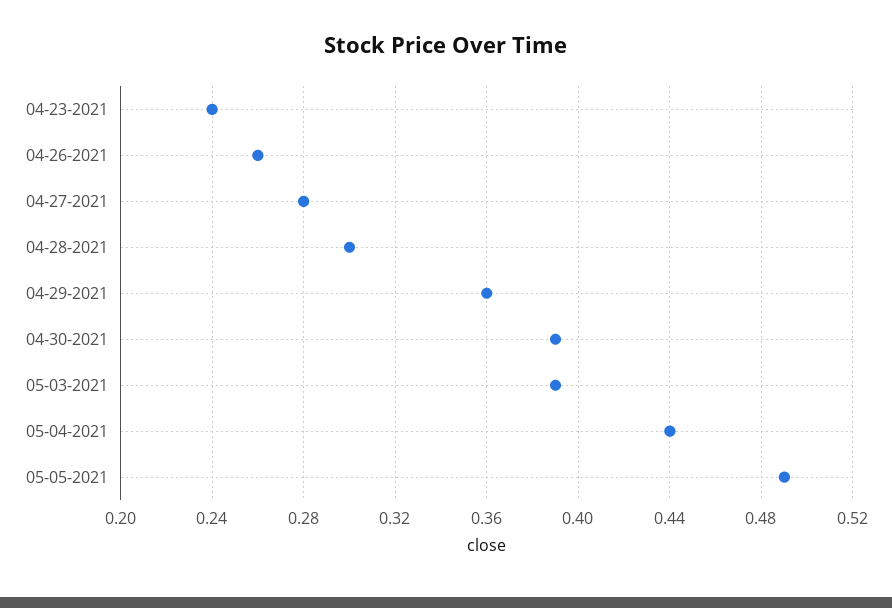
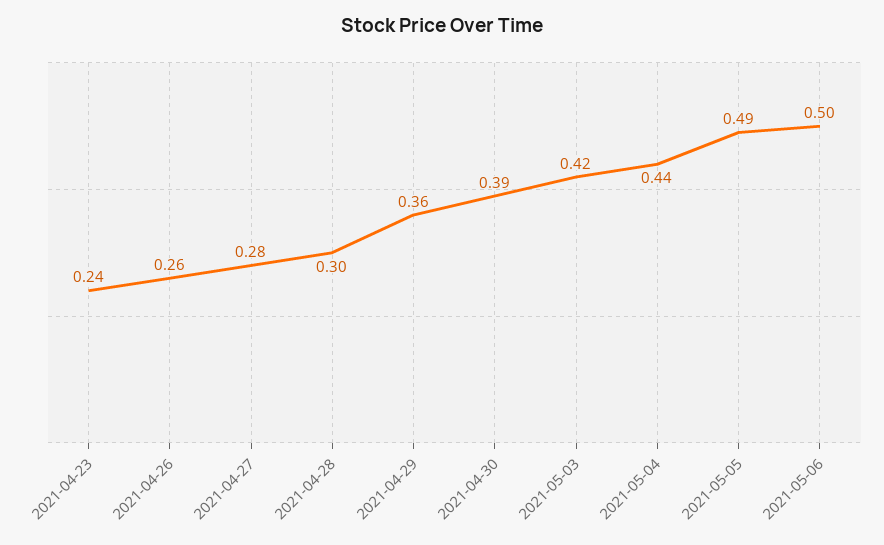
05-03-2021: 0.39 -> 0.42
2021-05-06: none -> 0.5

